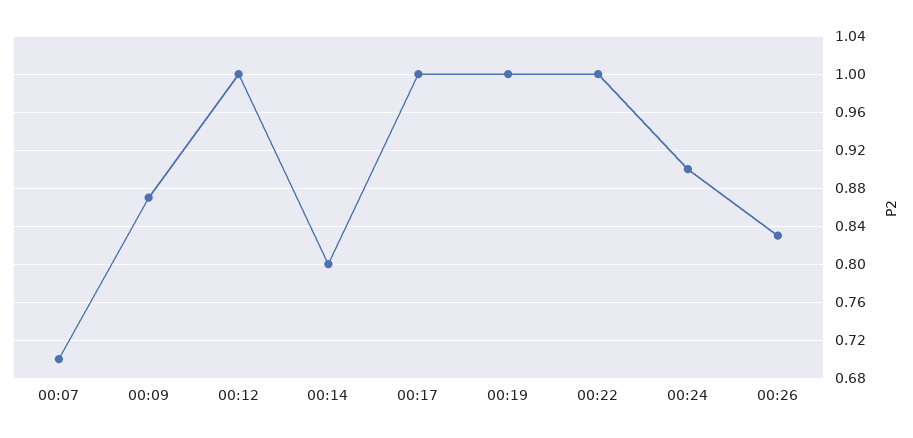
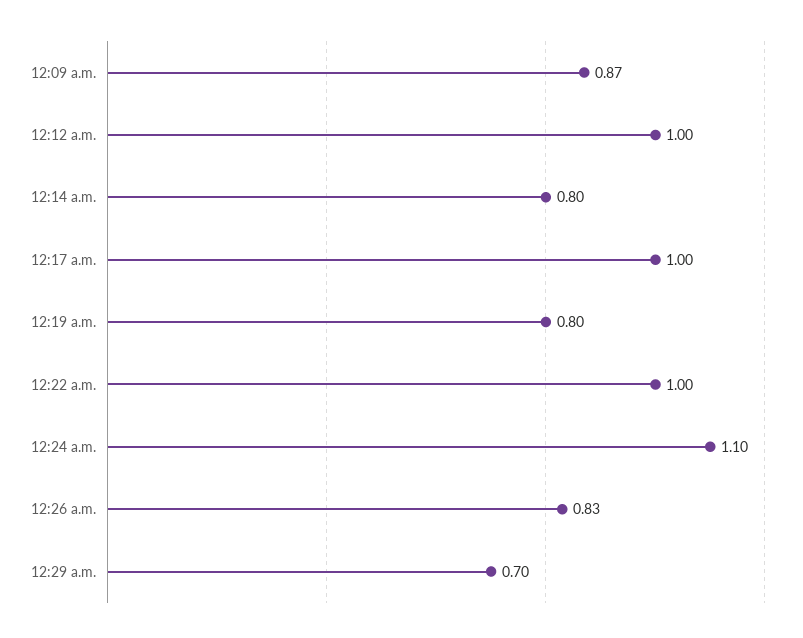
00:07: 0.7 -> none
00:19: 1 -> 0.8
00:24: 0.9 -> 1.1
12:29 a.m.: none -> 0.7

